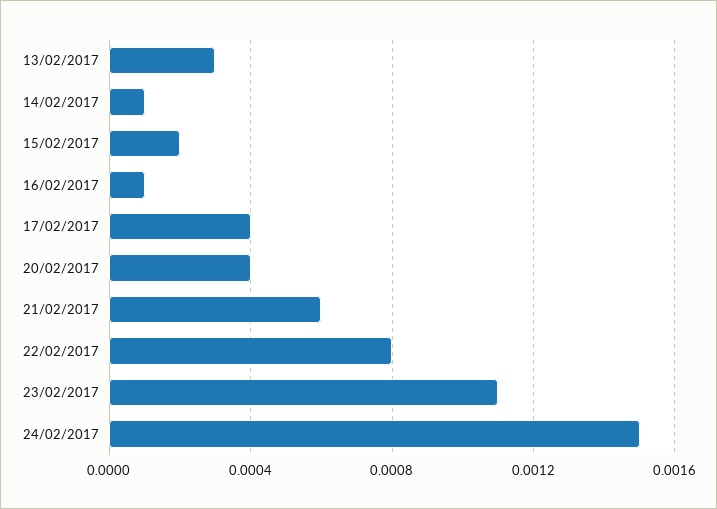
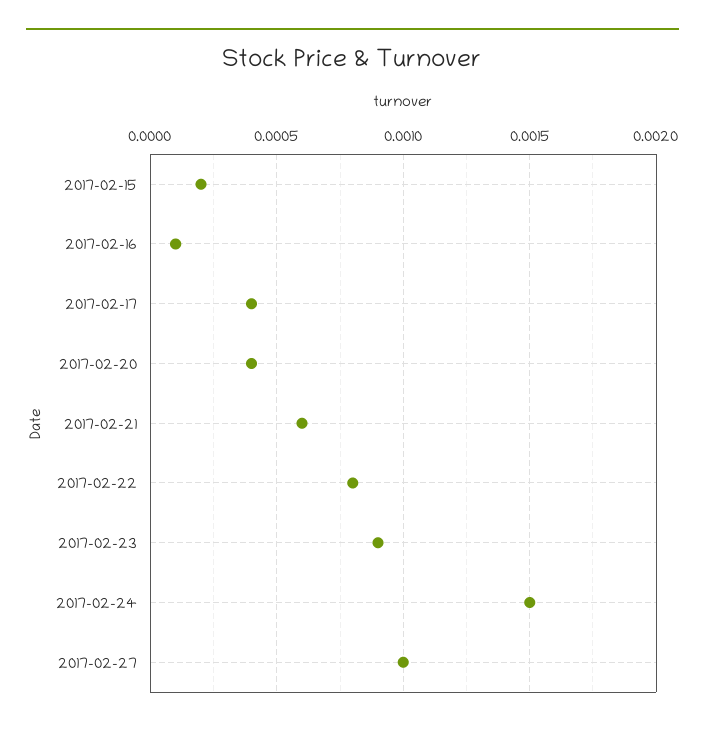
13/02/2017: 0.0003 -> none
14/02/2017: 0.0001 -> none
23/02/2017: 0.0011 -> 0.0009
2017-02-27: none -> 0.001

